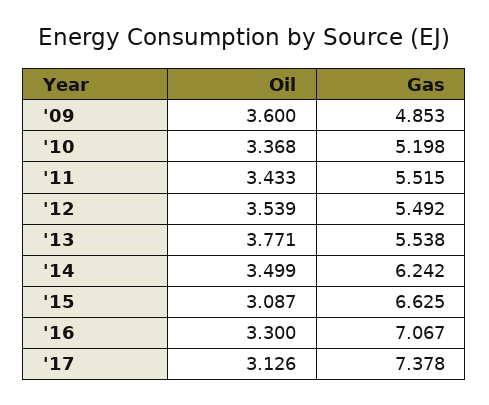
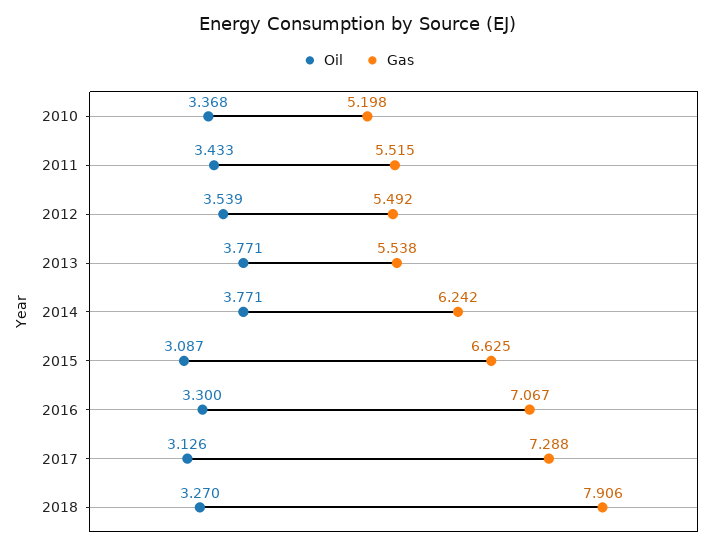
Oil, '09: 3.6 -> none
Gas, '09: 4.853 -> none
Oil, '14: 3.499 -> 3.771
Gas, '17: 7.378 -> 7.288
Oil, 2018: none -> 3.27
Gas, 2018: none -> 7.906

